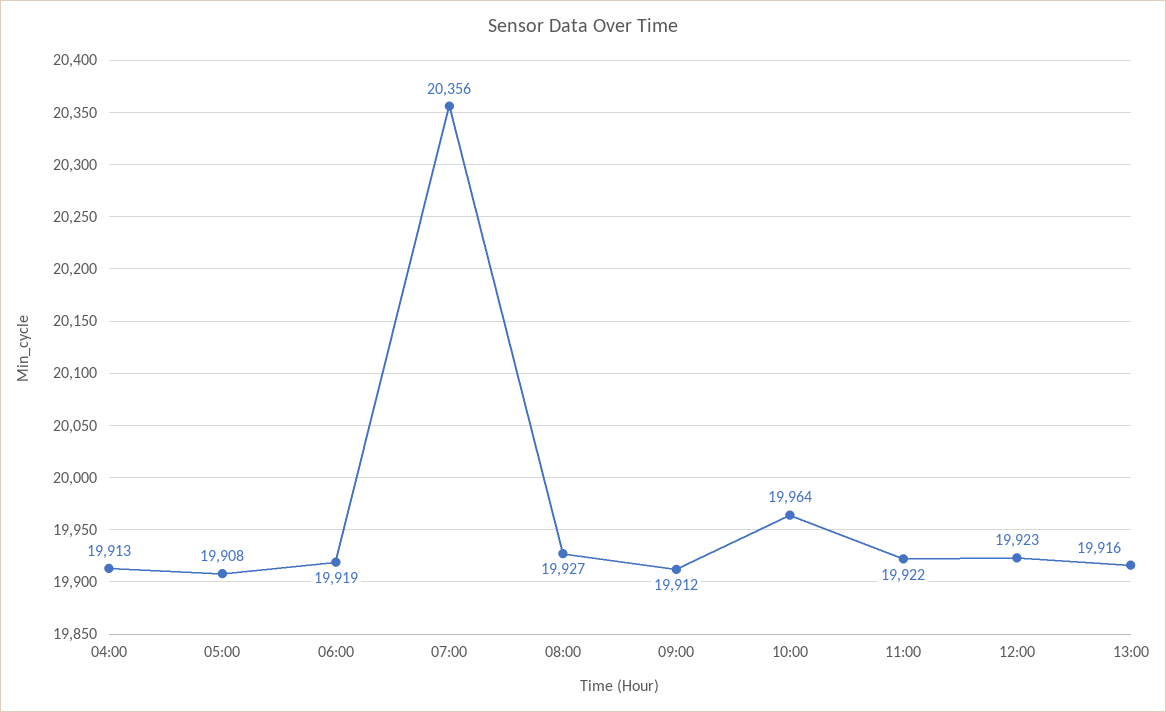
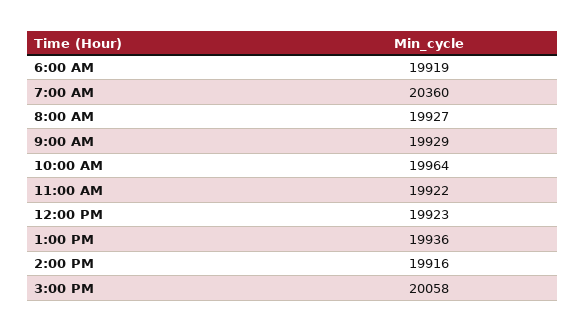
04:00: 19913 -> none
05:00: 19908 -> none
07:00: 20356 -> 20360
09:00: 19912 -> 19929
13:00: 19916 -> 19936
2:00 PM: none -> 19916
3:00 PM: none -> 20058

